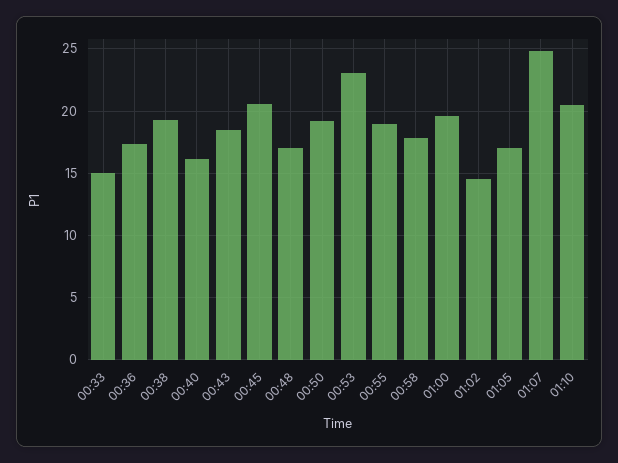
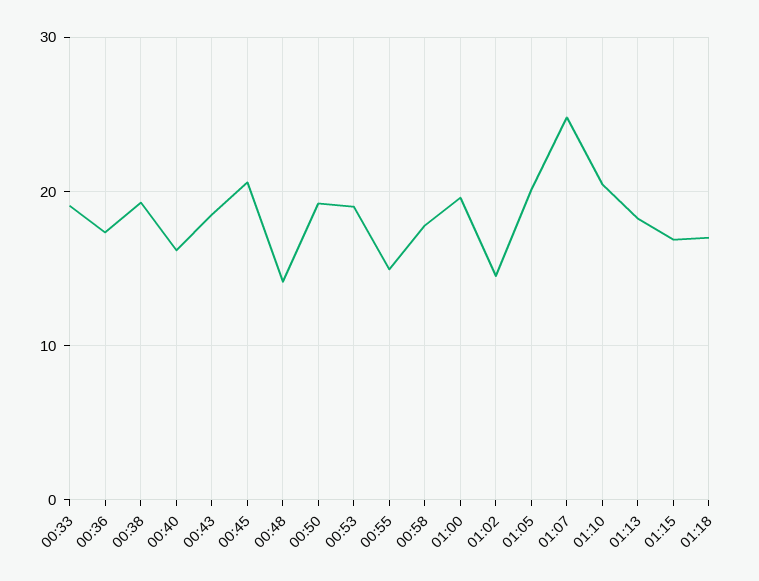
00:33: 15 -> 19
00:48: 17 -> 14
00:53: 23 -> 19
00:55: 19 -> 15
01:05: 17 -> 20
01:13: none -> 18
01:15: none -> 17
01:18: none -> 17

